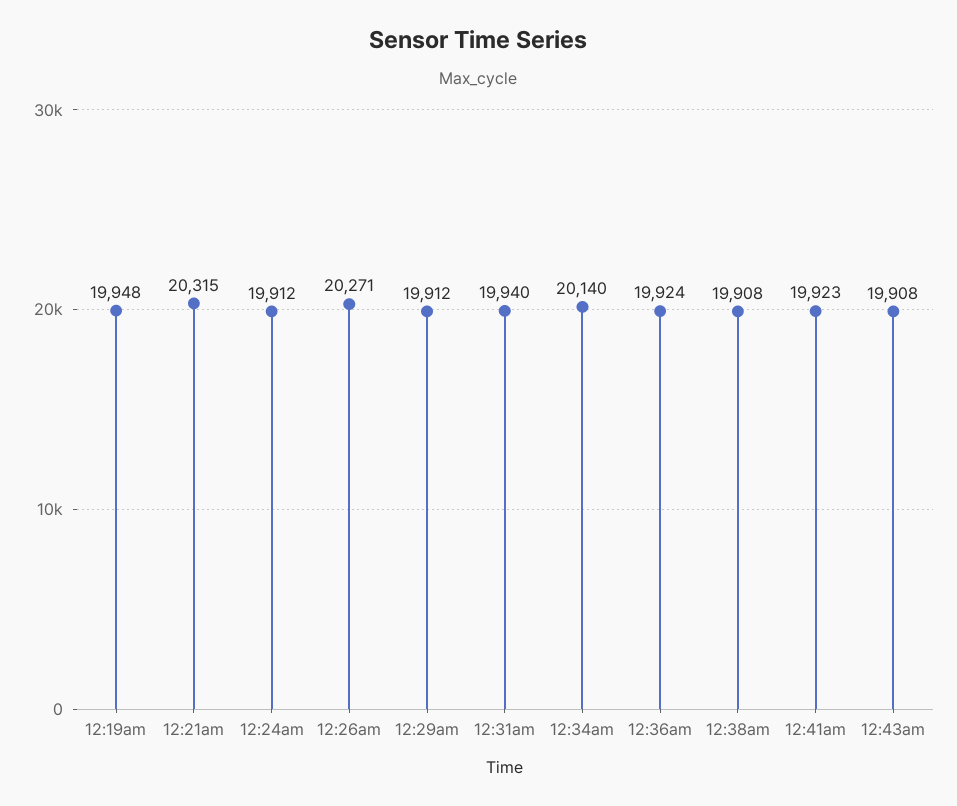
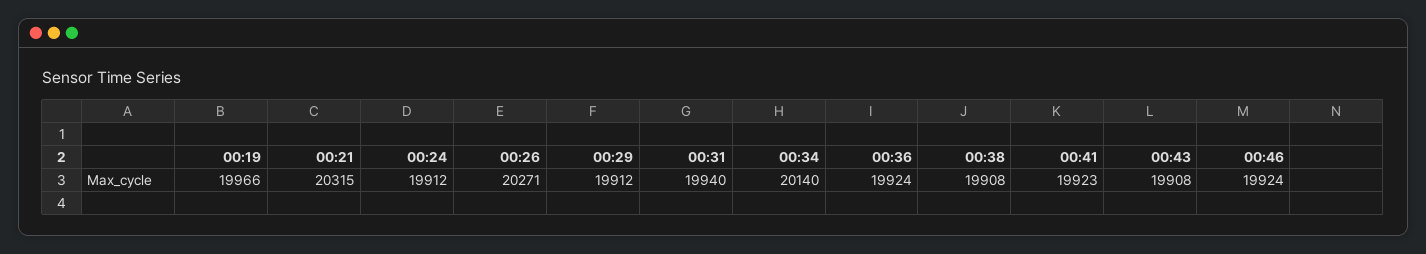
12:19am: 19948 -> 19966
00:46: none -> 19924

